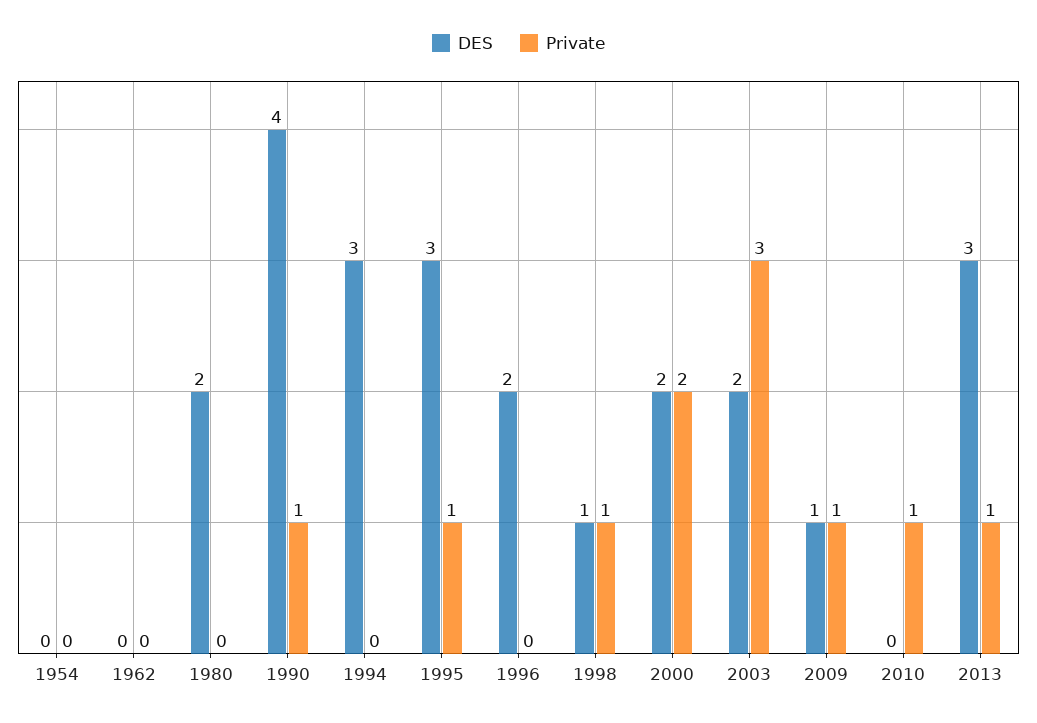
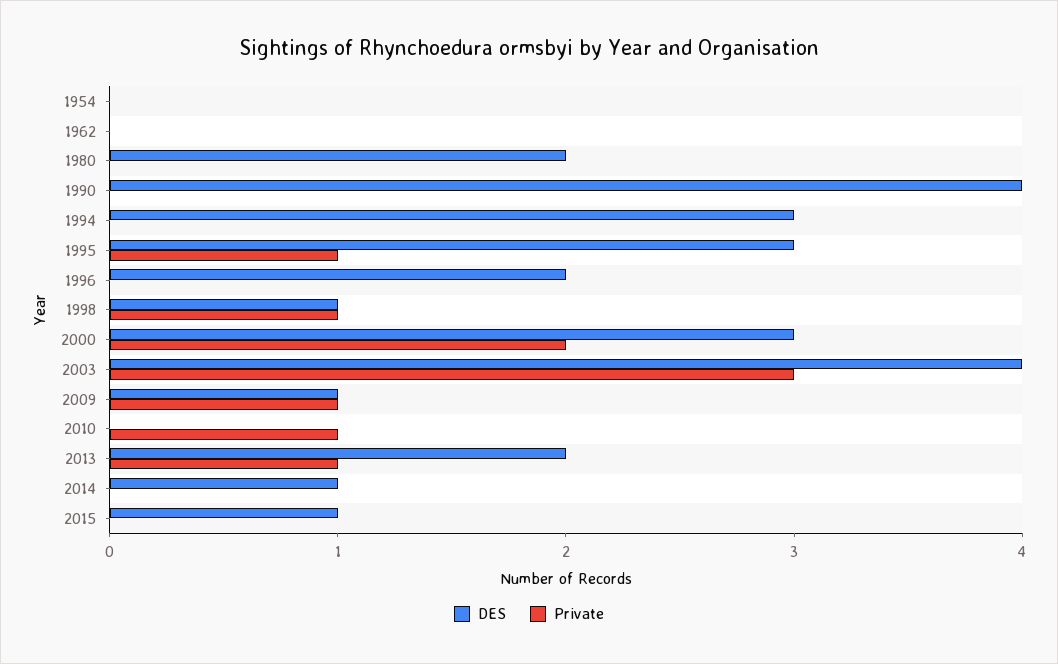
Private, 1990: 1 -> 0
DES, 2000: 2 -> 3
DES, 2003: 2 -> 4
DES, 2013: 3 -> 2
DES, 2014: none -> 1
Private, 2014: none -> 0
DES, 2015: none -> 1
Private, 2015: none -> 0

